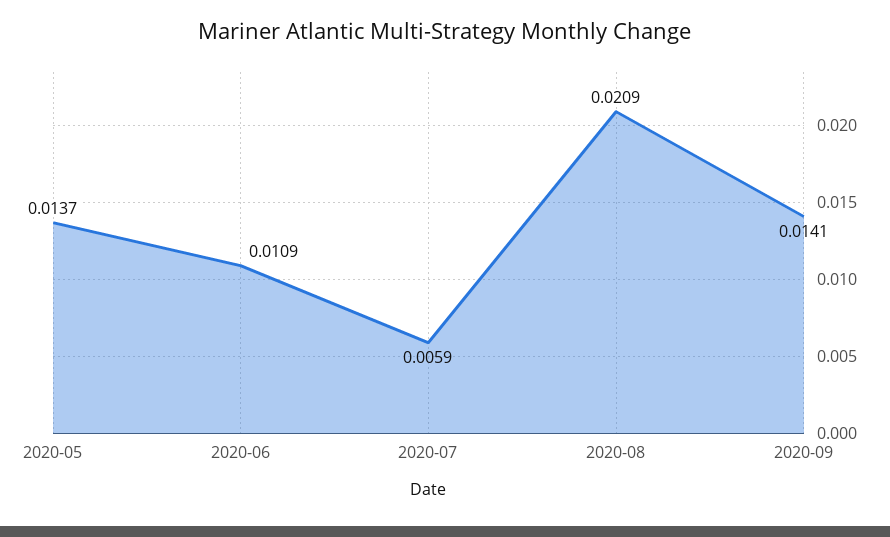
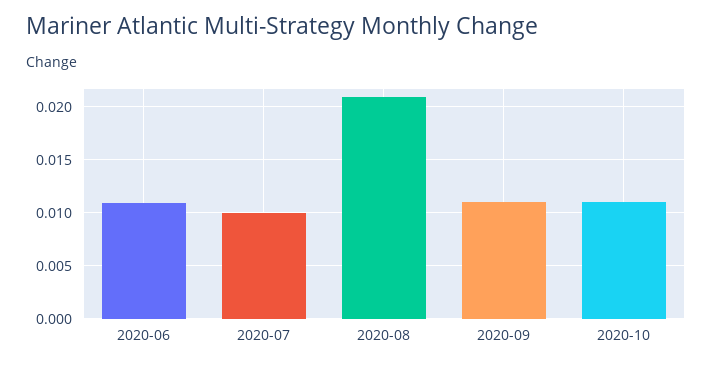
2020-05: 0.0137 -> none
2020-07: 0.0059 -> 0.01
2020-09: 0.0141 -> 0.011
2020-10: none -> 0.011

